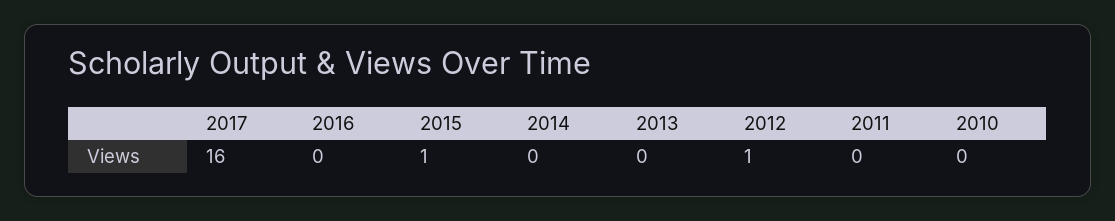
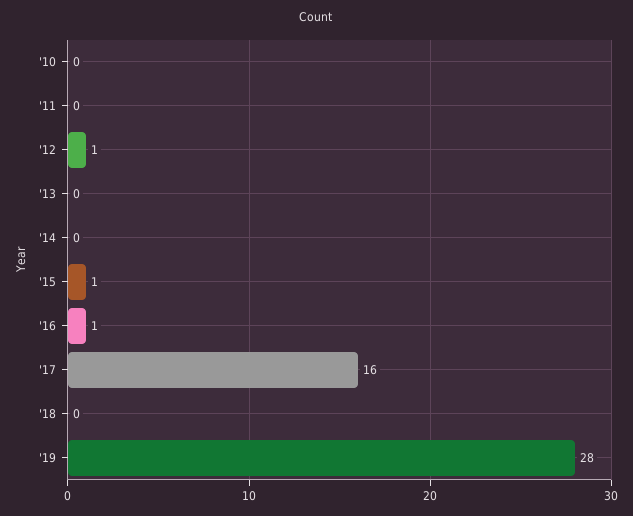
2016: 0 -> 1
'18: none -> 0
'19: none -> 28

